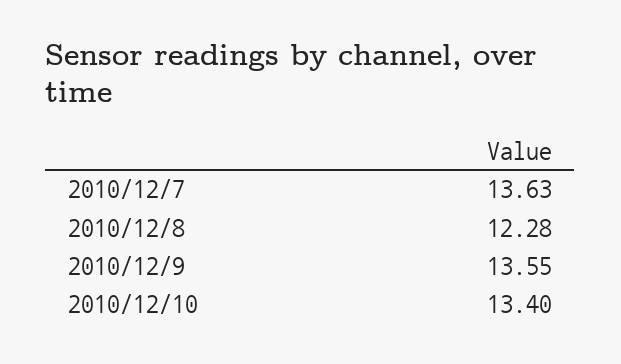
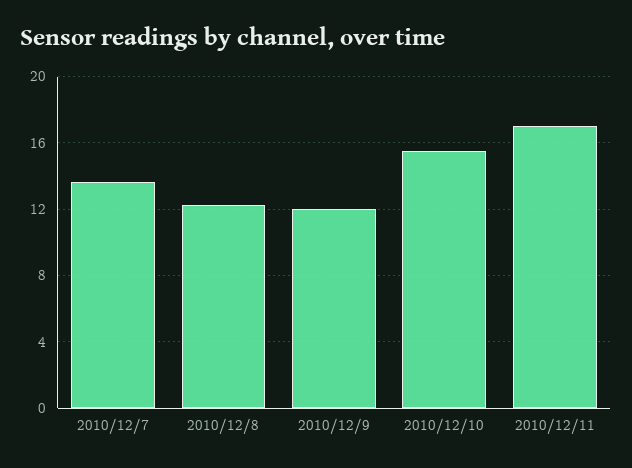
2010/12/9: 13.55 -> 12
2010/12/10: 13.4 -> 15.5
2010/12/11: none -> 17

